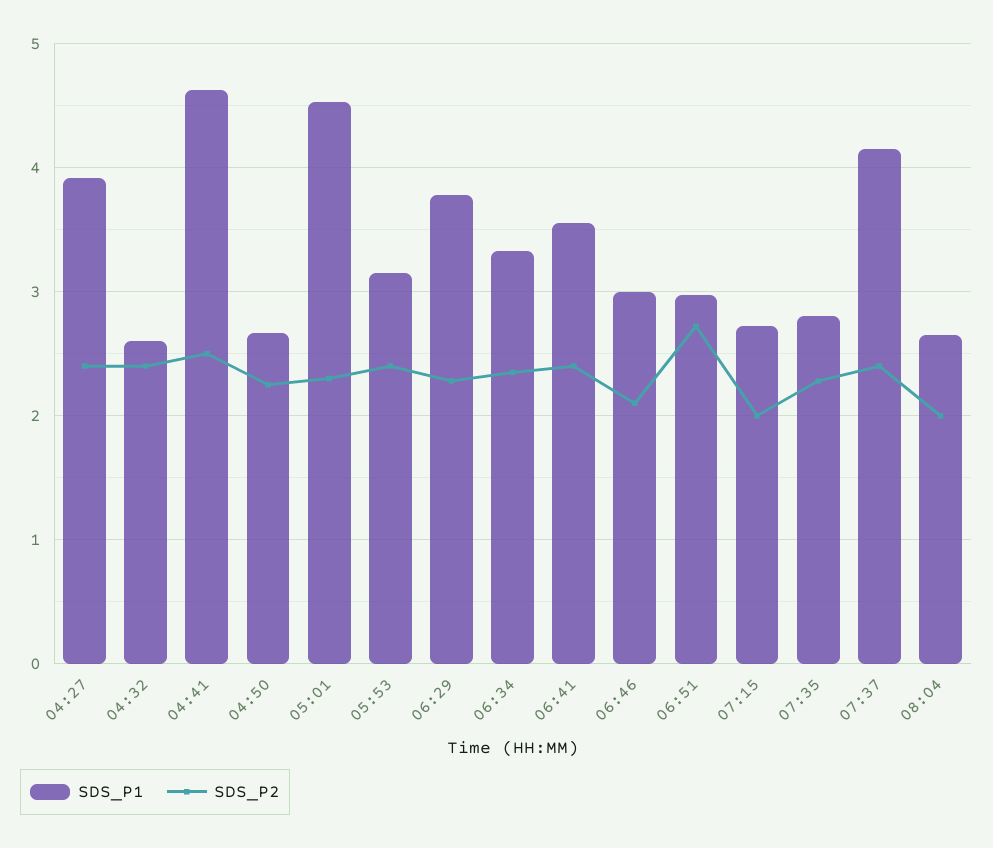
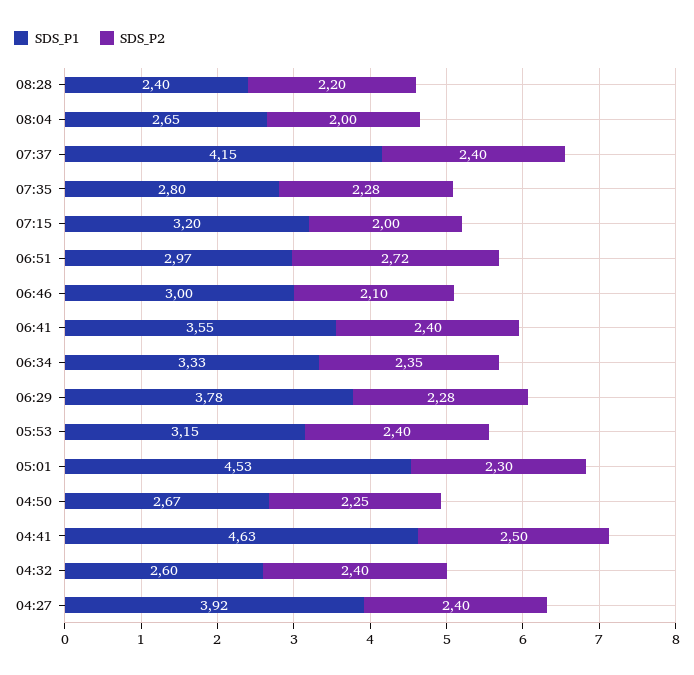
SDS_P1, 07:15: 2.7 -> 3.2
SDS_P1, 08:28: none -> 2.4
SDS_P2, 08:28: none -> 2.2

